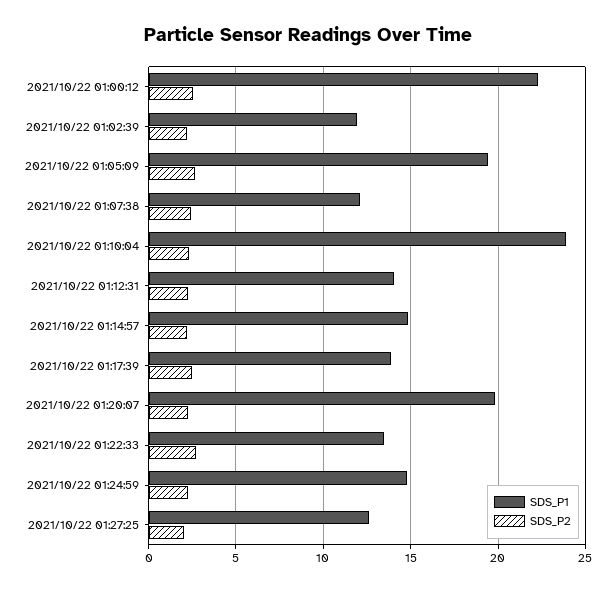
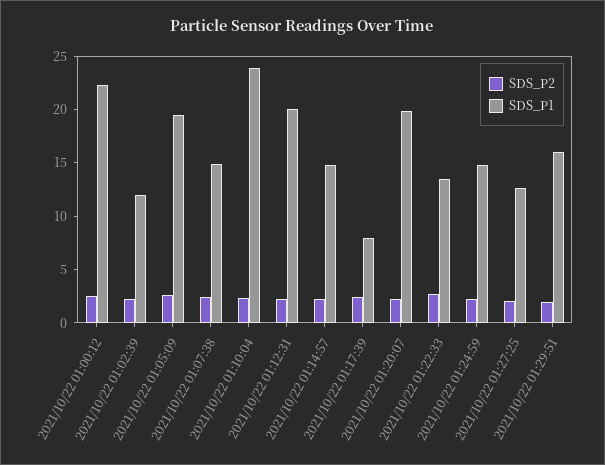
SDS_P1, 2021/10/22 01:07:38: 12 -> 15
SDS_P1, 2021/10/22 01:12:31: 14 -> 20
SDS_P1, 2021/10/22 01:17:39: 14 -> 8
SDS_P2, 2021/10/22 01:29:51: none -> 2
SDS_P1, 2021/10/22 01:29:51: none -> 16

